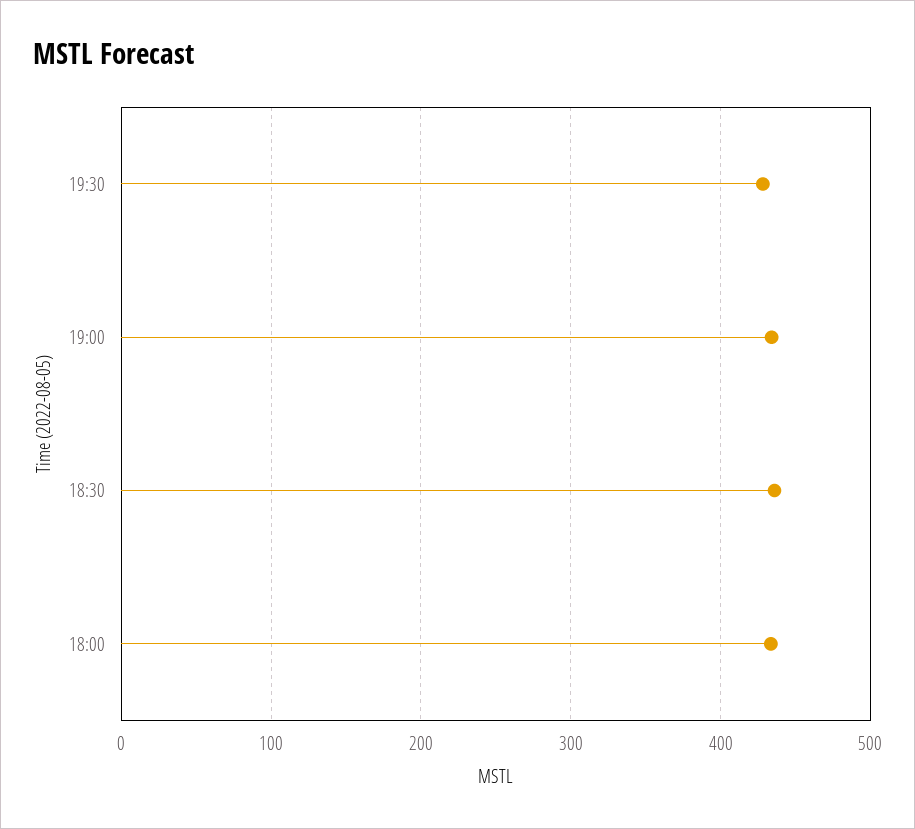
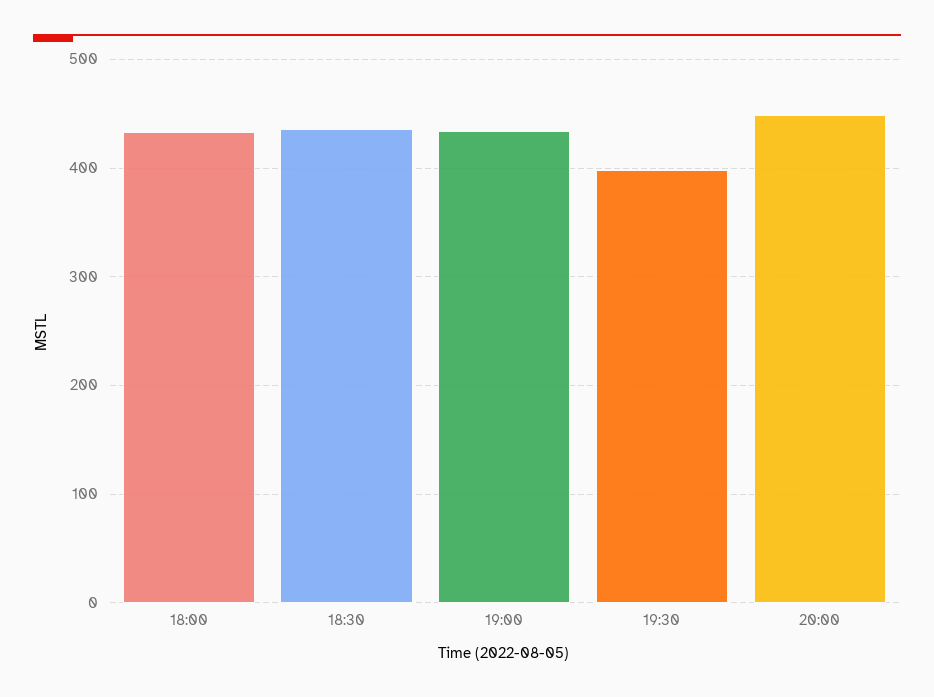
19:30: 430 -> 400
20:00: none -> 450

